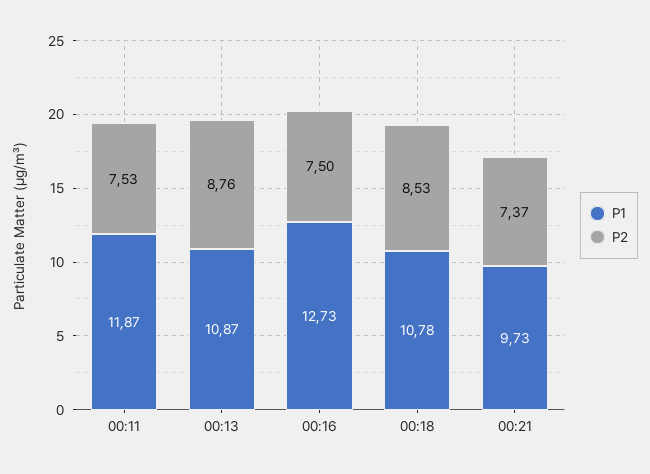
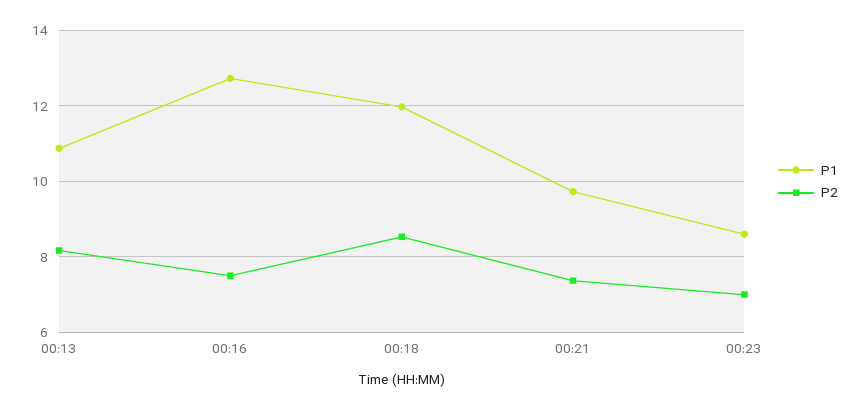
P1, 00:11: 11.87 -> none
P2, 00:11: 7.53 -> none
P2, 00:13: 8.76 -> 8.2
P1, 00:18: 10.78 -> 12
P1, 00:23: none -> 8.6
P2, 00:23: none -> 7

